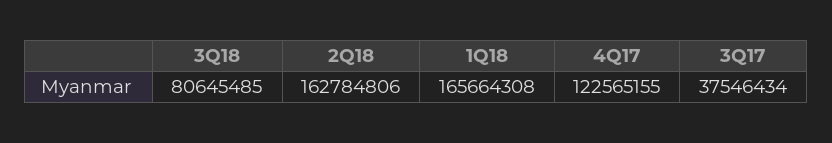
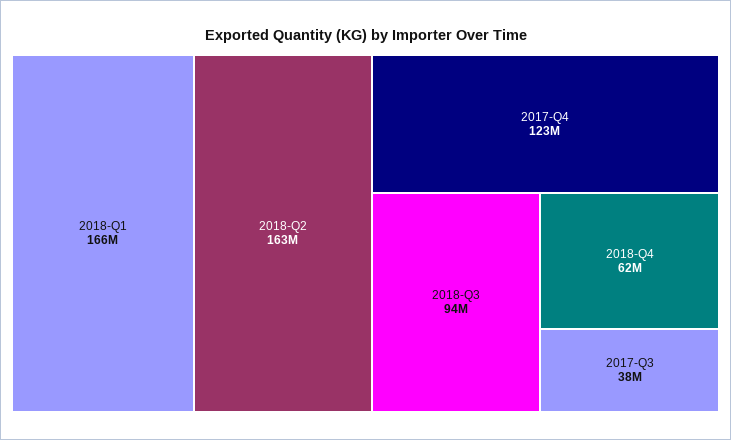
3Q18: 80645485 -> 94000000
2018-Q4: none -> 62000000

